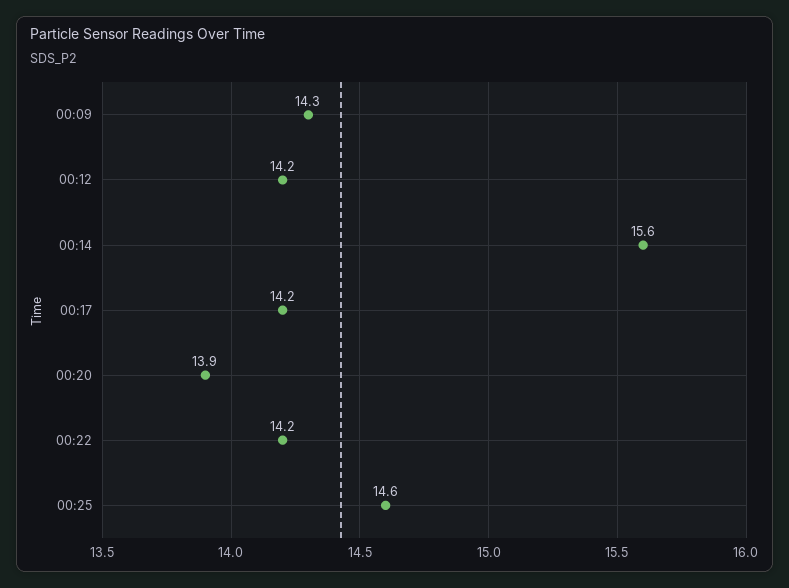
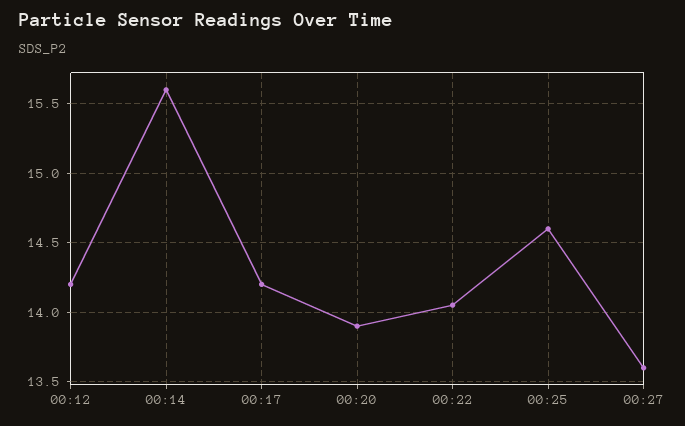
00:09: 14.3 -> none
00:22: 14.2 -> 14.05
00:27: none -> 13.6

